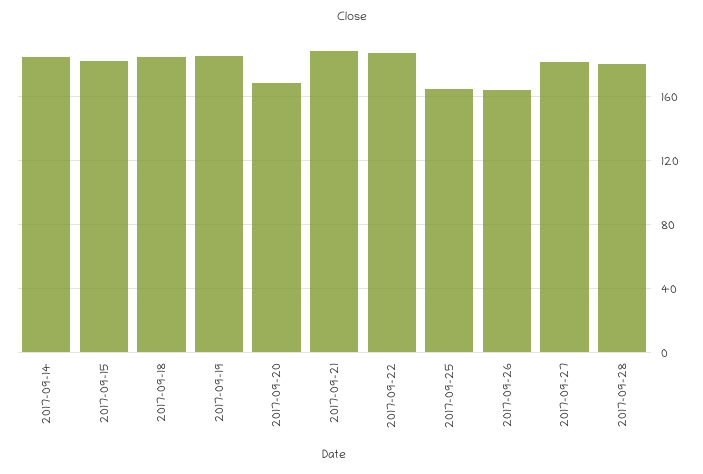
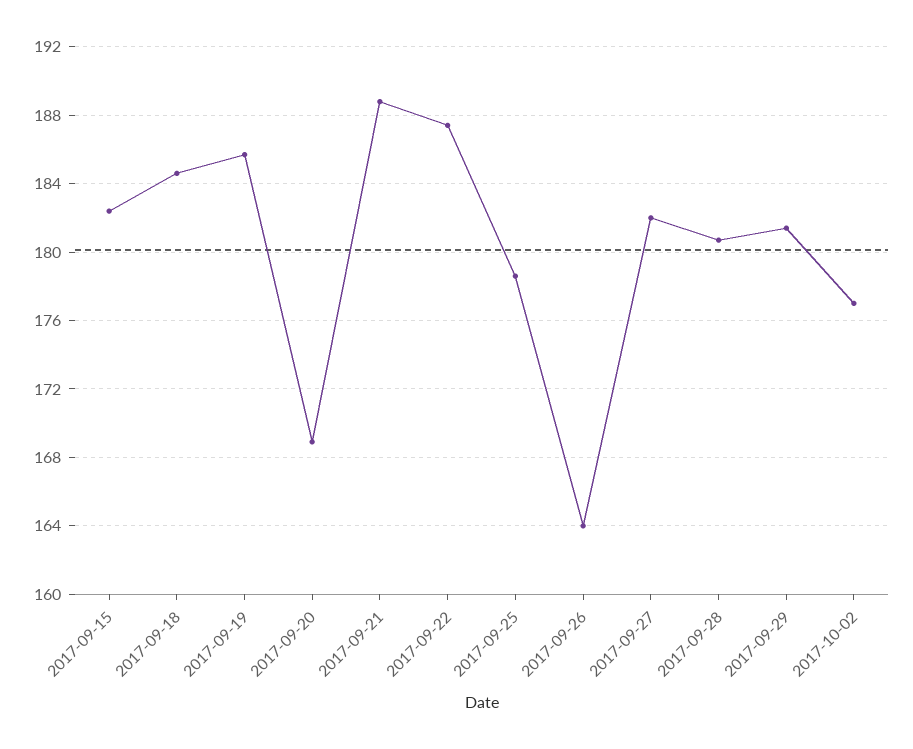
2017-09-14: 185 -> none
2017-09-25: 165 -> 178.5
2017-09-29: none -> 181.5
2017-10-02: none -> 177

